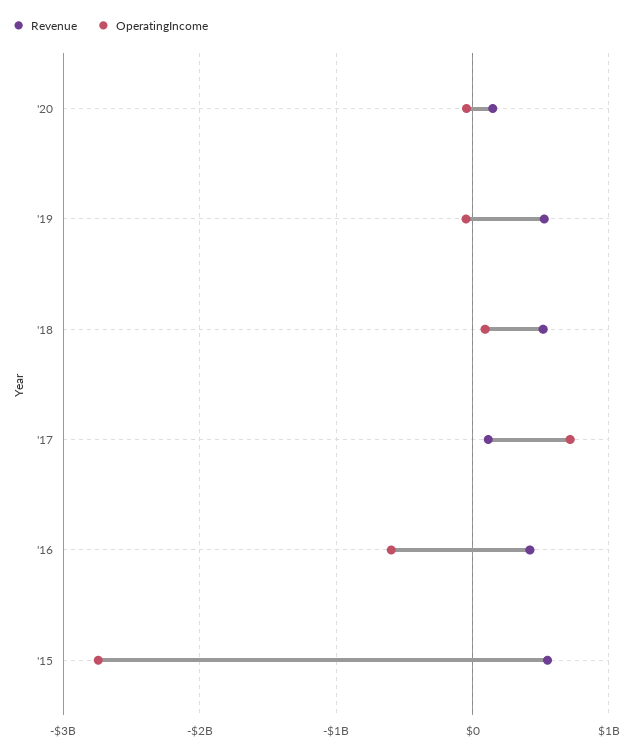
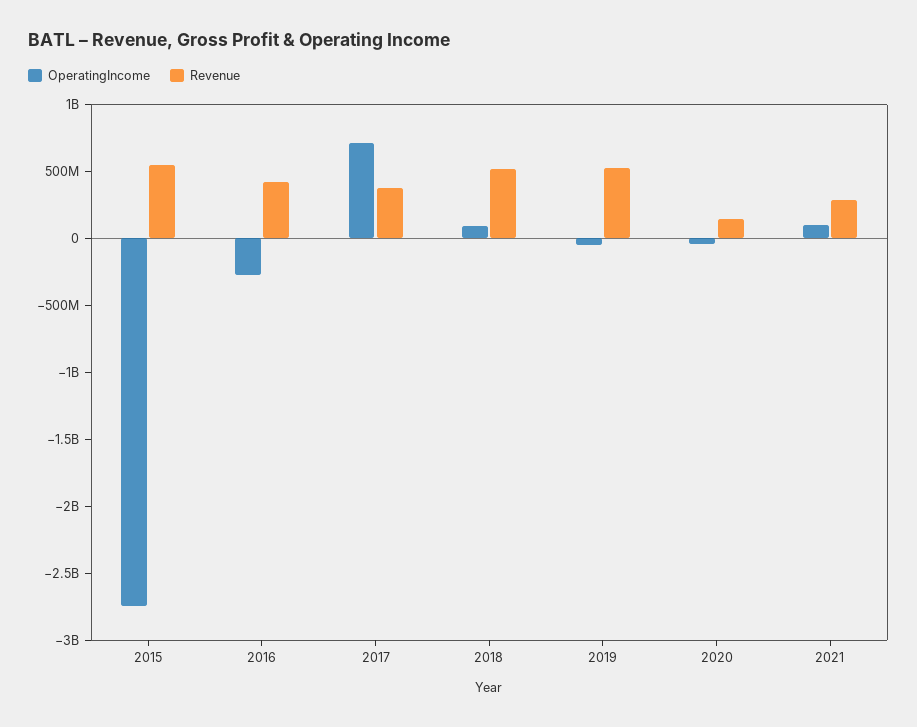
Revenue, '17: 100000000 -> 400000000
OperatingIncome, '16: -600000000 -> -300000000
OperatingIncome, 2021: none -> 100000000
Revenue, 2021: none -> 300000000

